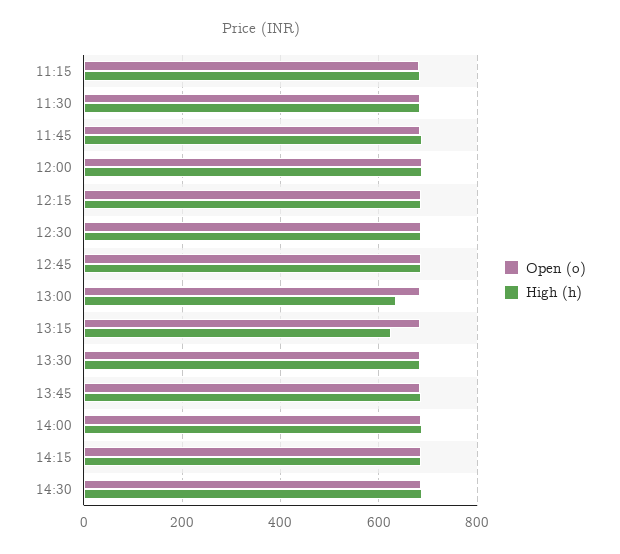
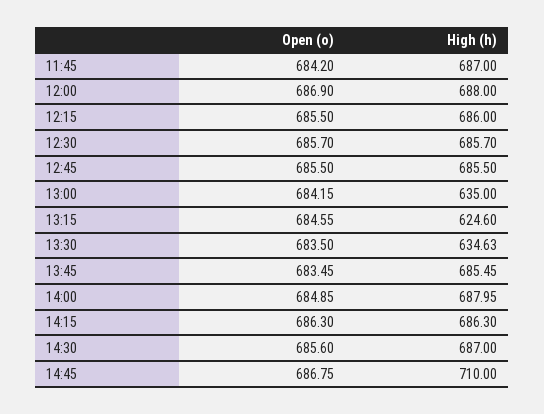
Open (o), 11:15: 680 -> none
High (h), 11:15: 680 -> none
Open (o), 11:30: 680 -> none
High (h), 11:30: 680 -> none
High (h), 13:30: 680 -> 634.63
Open (o), 14:45: none -> 686.75
High (h), 14:45: none -> 710

